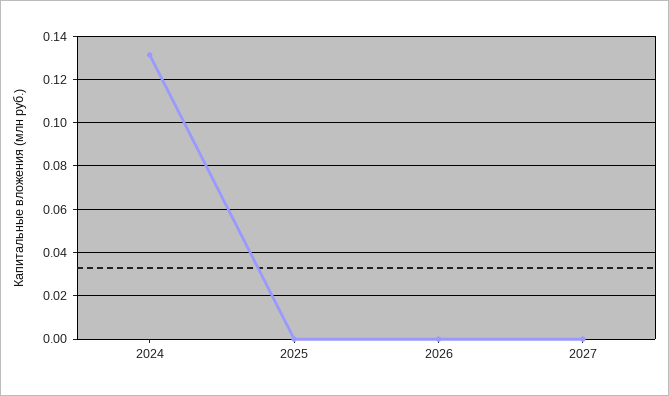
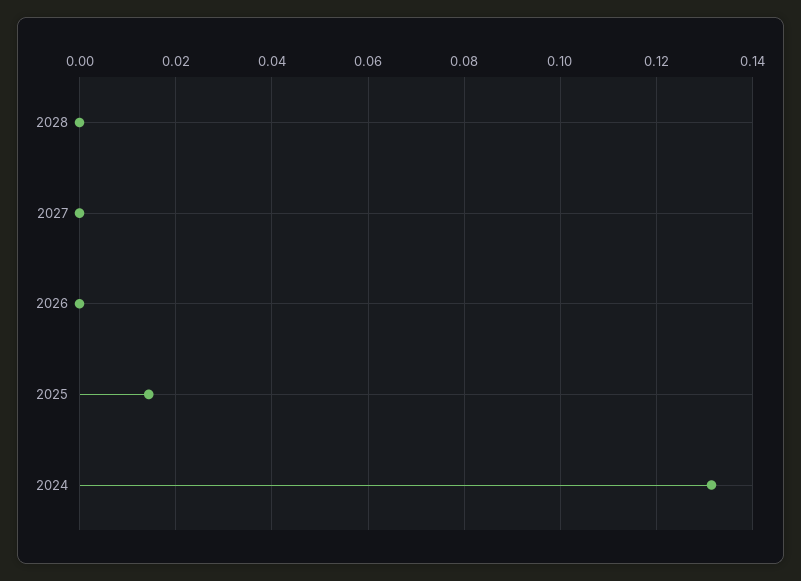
2025: 0 -> 0.014
2028: none -> 0

